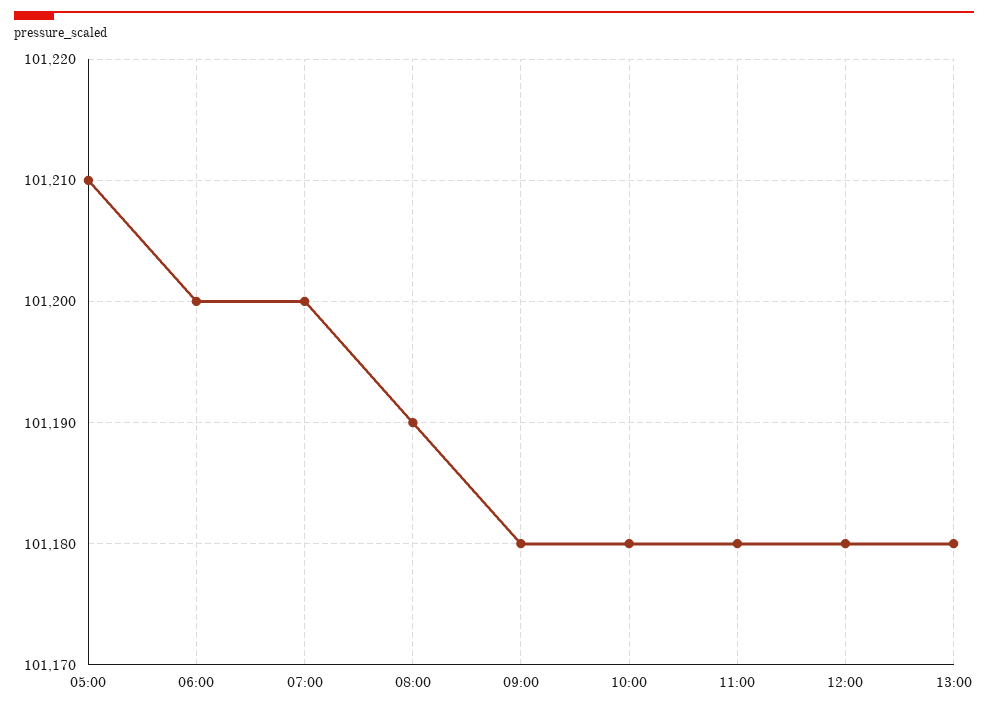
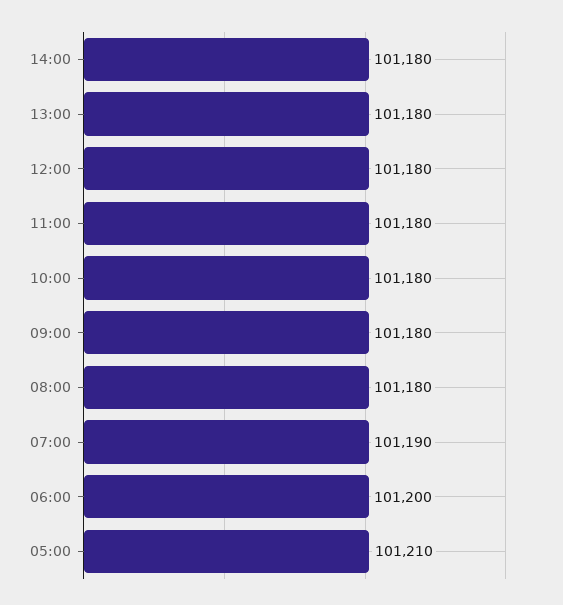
07:00: 101200 -> 101190
08:00: 101190 -> 101180
14:00: none -> 101180

